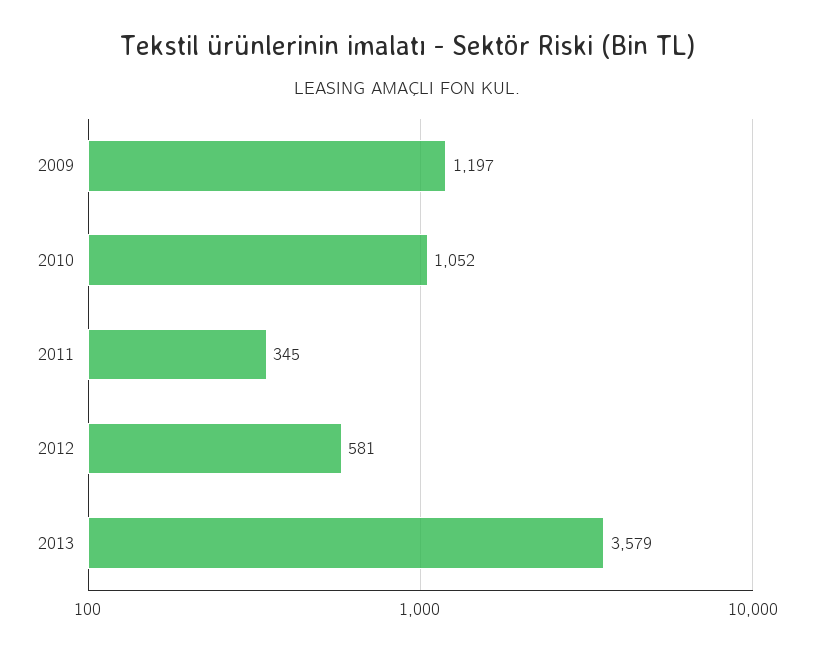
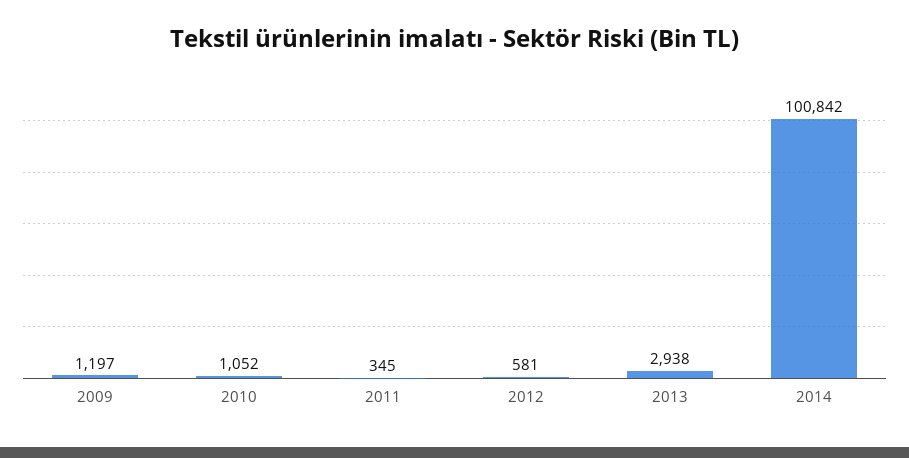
2013: 3579 -> 2938
2014: none -> 100842

